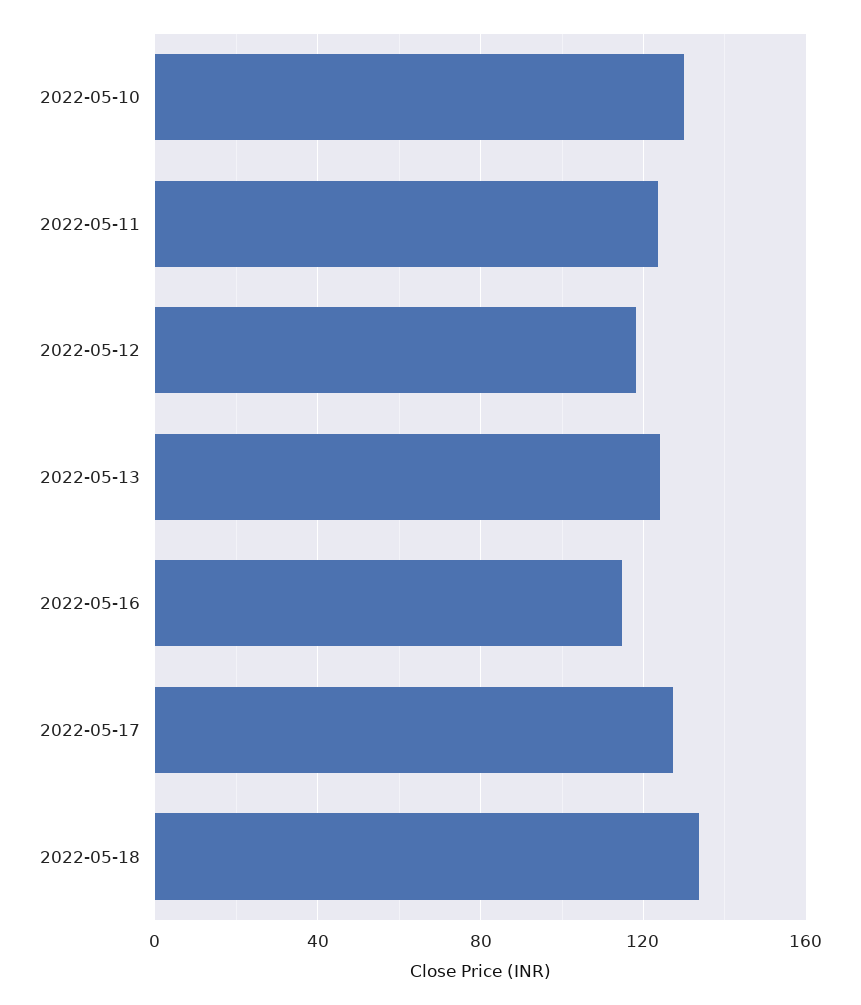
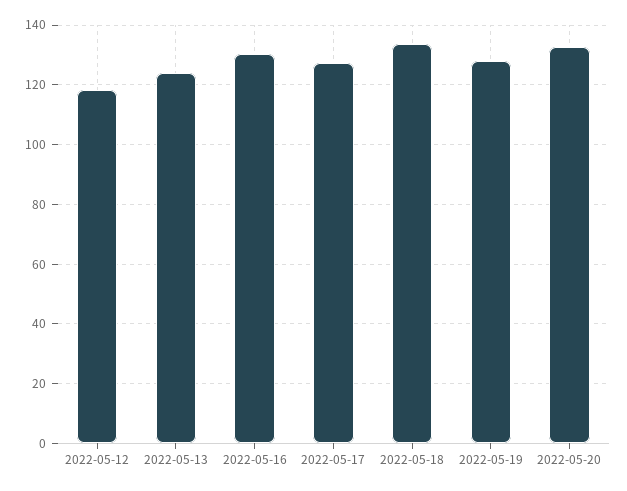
2022-05-10: 130 -> none
2022-05-11: 125 -> none
2022-05-16: 115 -> 130
2022-05-19: none -> 127.5
2022-05-20: none -> 132.5

